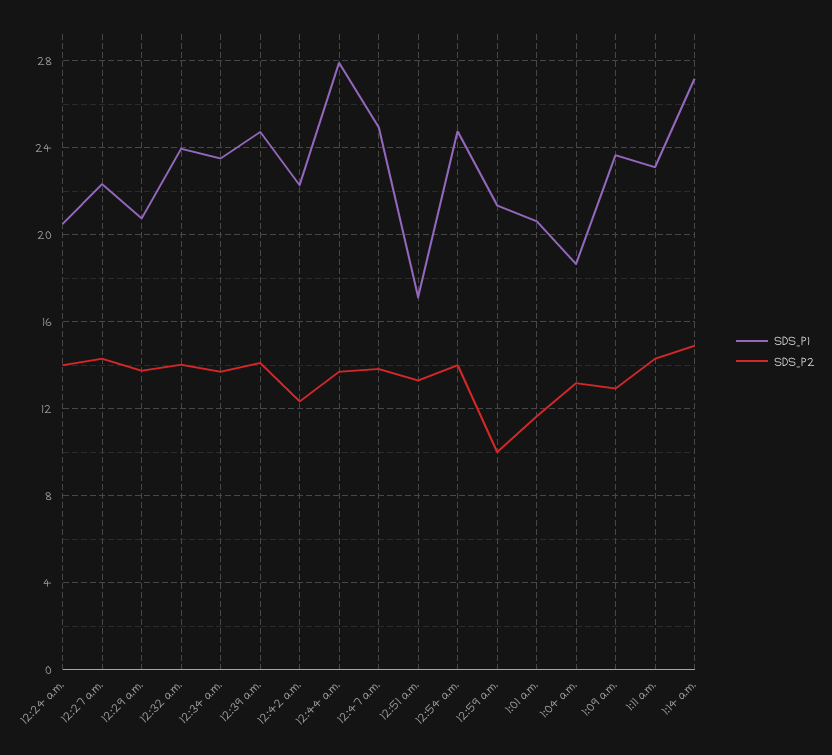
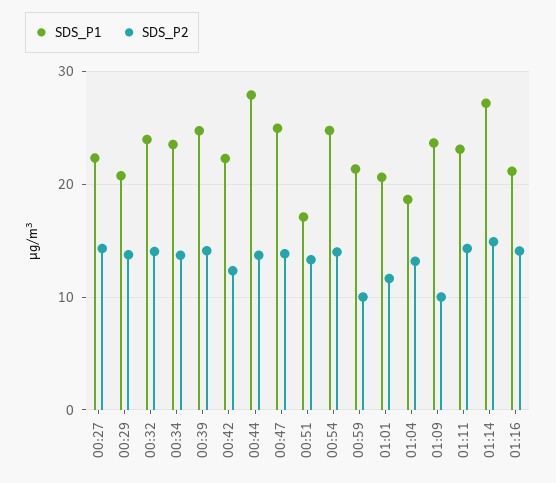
SDS_P1, 12:24 a.m.: 20.5 -> none
SDS_P2, 12:24 a.m.: 14 -> none
SDS_P2, 1:09 a.m.: 13 -> 10
SDS_P1, 01:16: none -> 21
SDS_P2, 01:16: none -> 14

